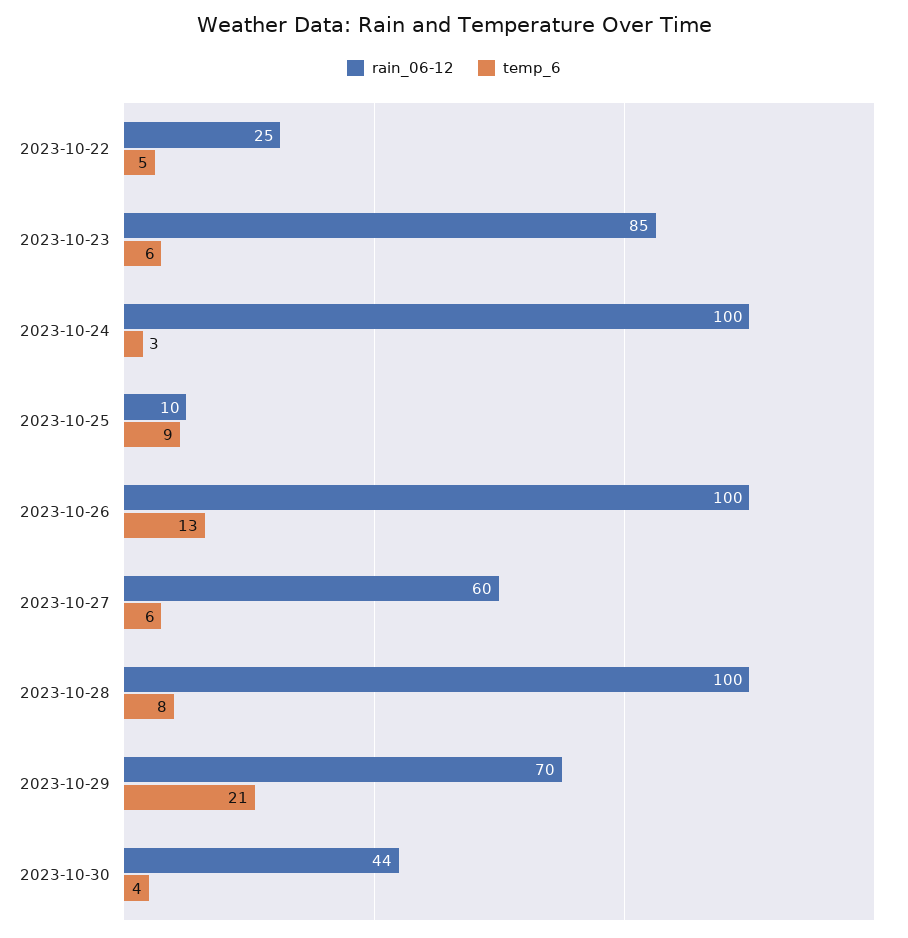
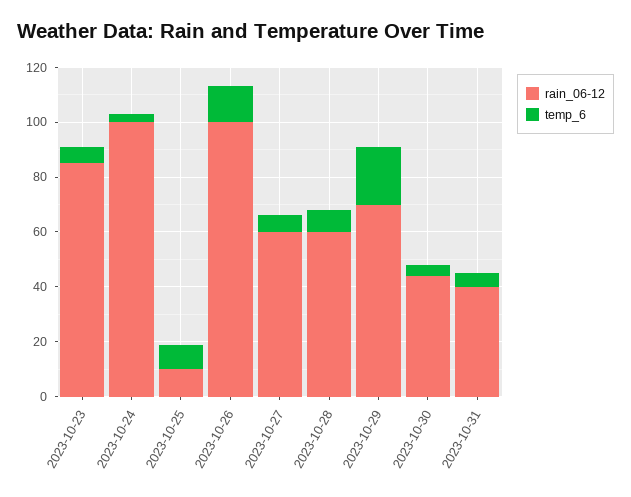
rain_06-12, 2023-10-22: 25 -> none
temp_6, 2023-10-22: 5 -> none
rain_06-12, 2023-10-28: 100 -> 60
rain_06-12, 2023-10-31: none -> 40
temp_6, 2023-10-31: none -> 5

